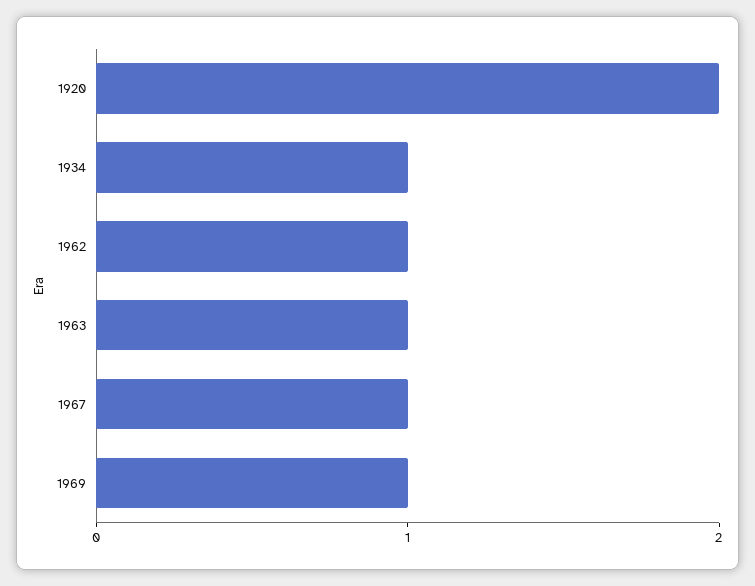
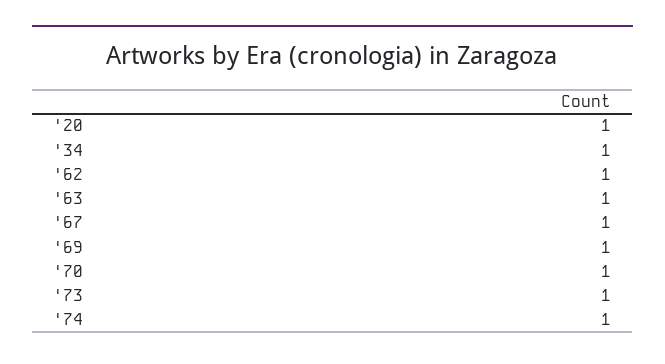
1920: 2 -> 1
'70: none -> 1
'73: none -> 1
'74: none -> 1

